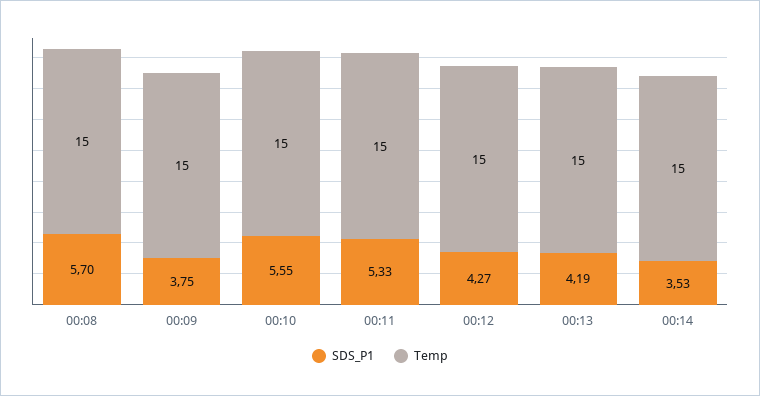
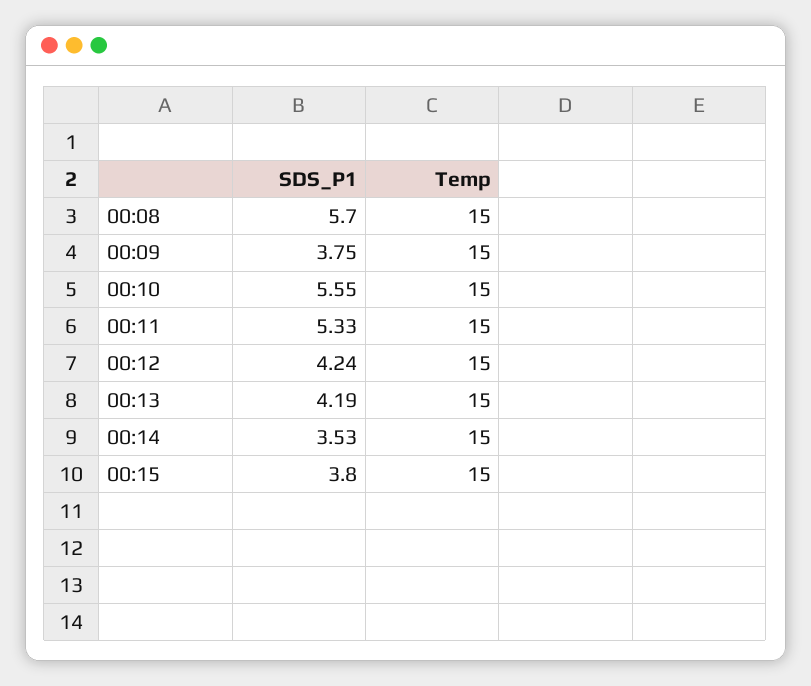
SDS_P1, 00:12: 4.27 -> 4.24
SDS_P1, 00:15: none -> 3.8
Temp, 00:15: none -> 15

